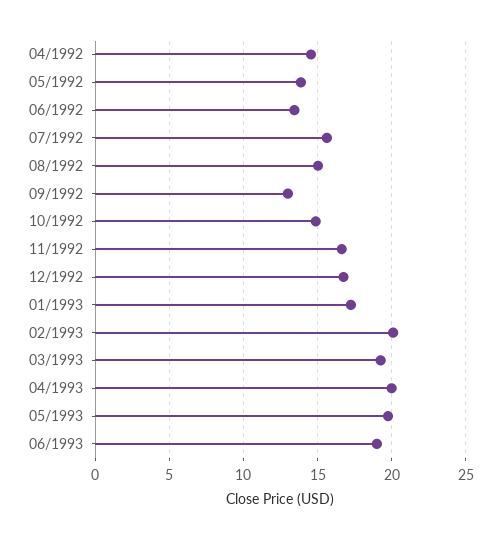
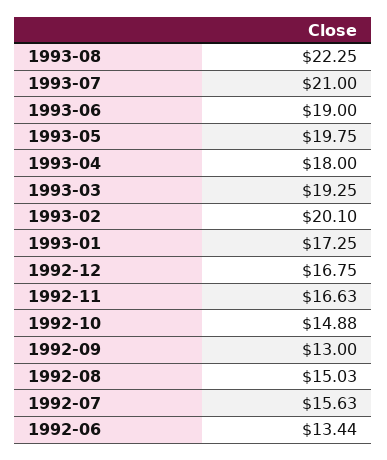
04/1992: 14.5 -> none
05/1992: 14 -> none
04/1993: 20 -> 18
1993-08: none -> 22.25
1993-07: none -> 21

